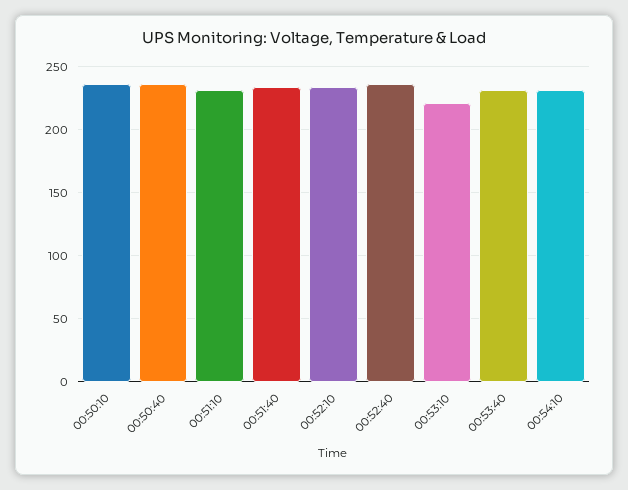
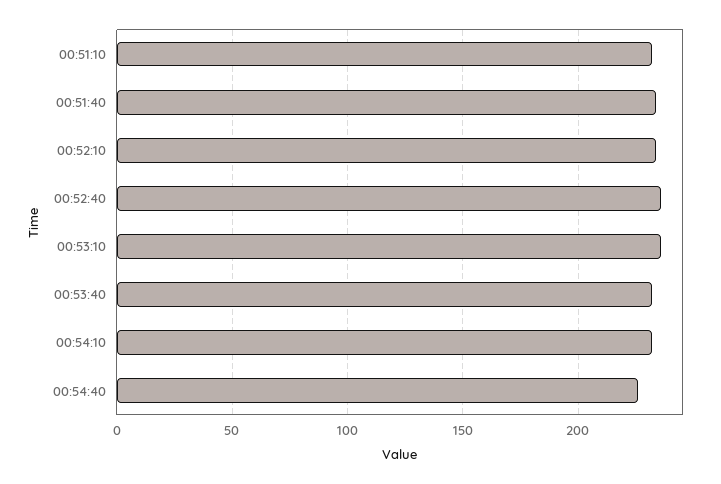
00:50:10: 235 -> none
00:50:40: 235 -> none
00:53:10: 220 -> 235
00:54:40: none -> 225

